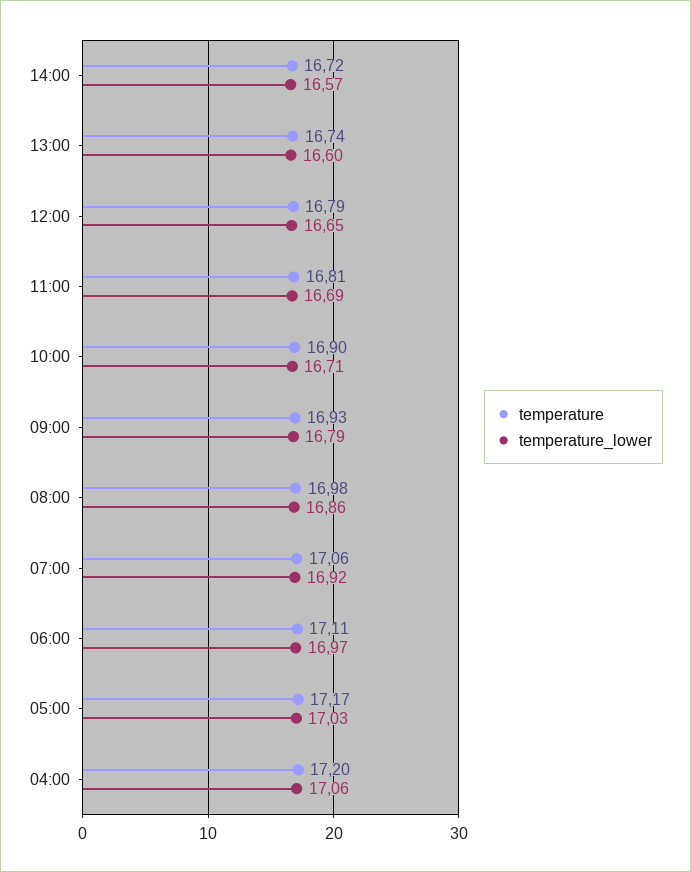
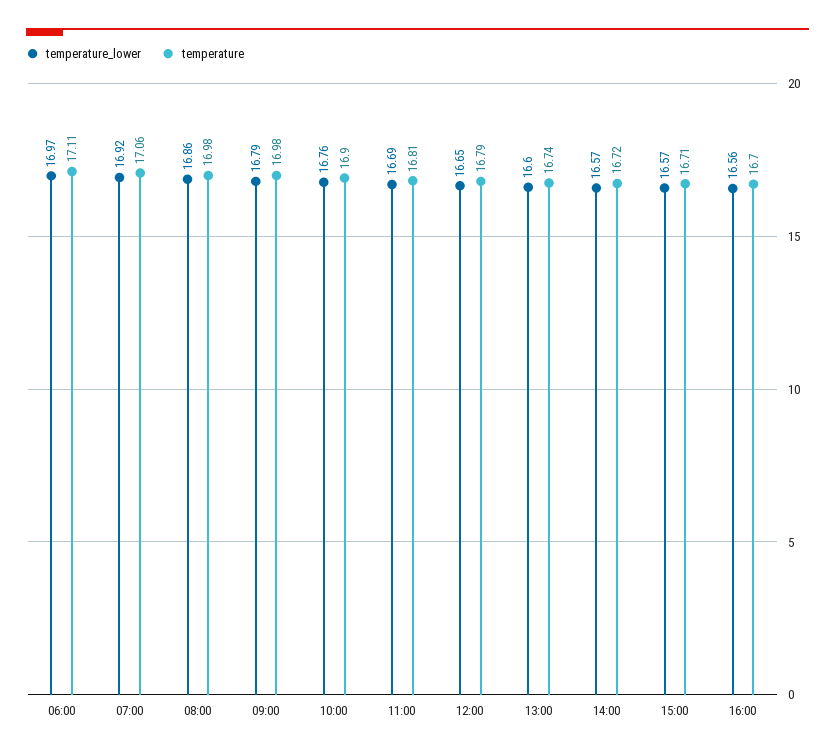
temperature_lower, 10:00: 16.71 -> 16.76
temperature, 09:00: 16.93 -> 16.98
temperature, 05:00: 17.17 -> none
temperature_lower, 05:00: 17.03 -> none
temperature, 04:00: 17.2 -> none
temperature_lower, 04:00: 17.06 -> none
temperature_lower, 15:00: none -> 16.57
temperature, 15:00: none -> 16.71
temperature_lower, 16:00: none -> 16.56
temperature, 16:00: none -> 16.7

